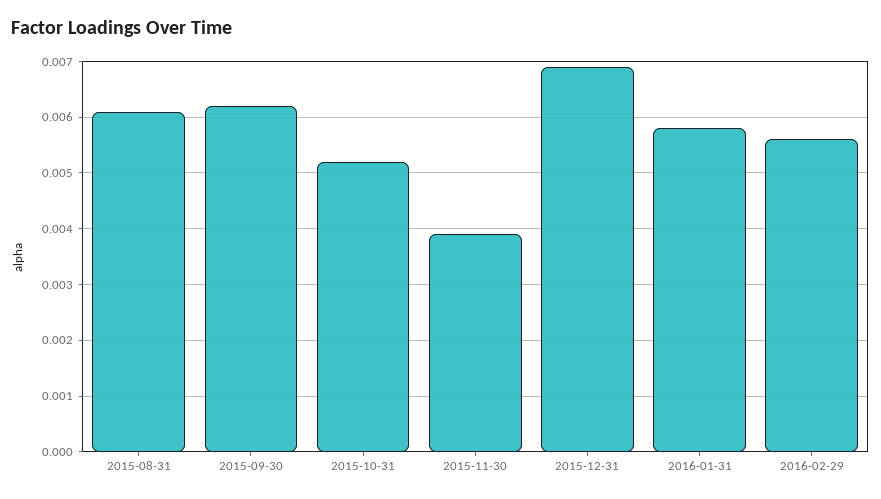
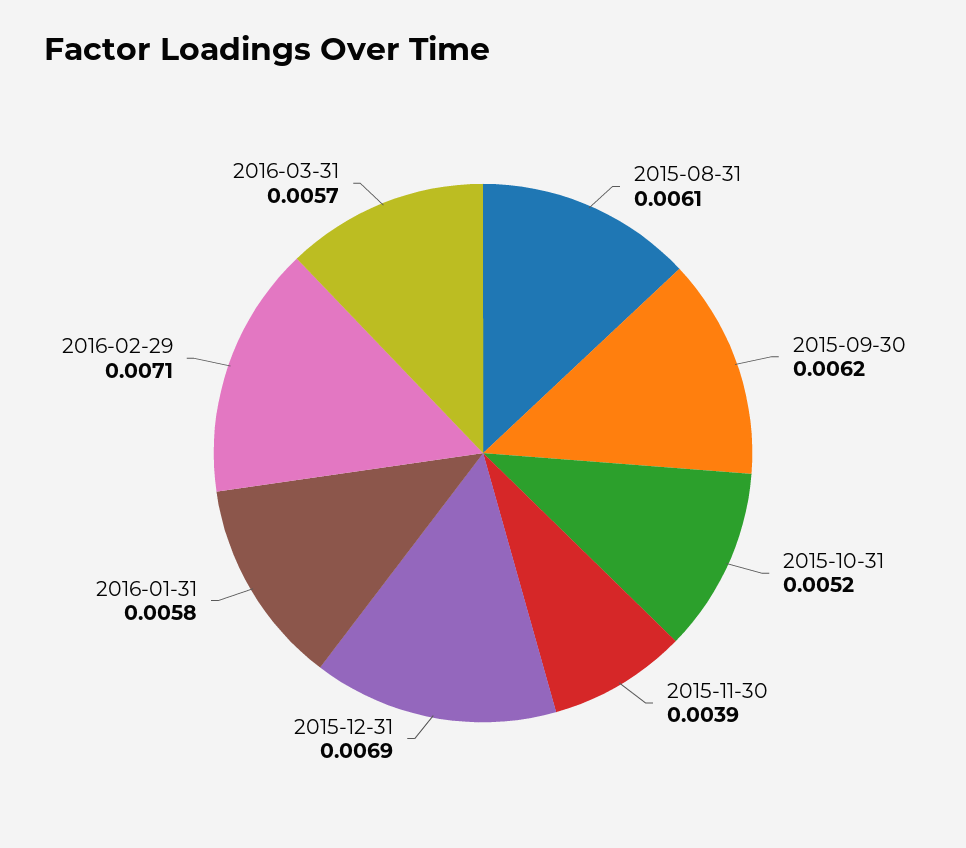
2016-02-29: 0.0055 -> 0.0071
2016-03-31: none -> 0.0057

